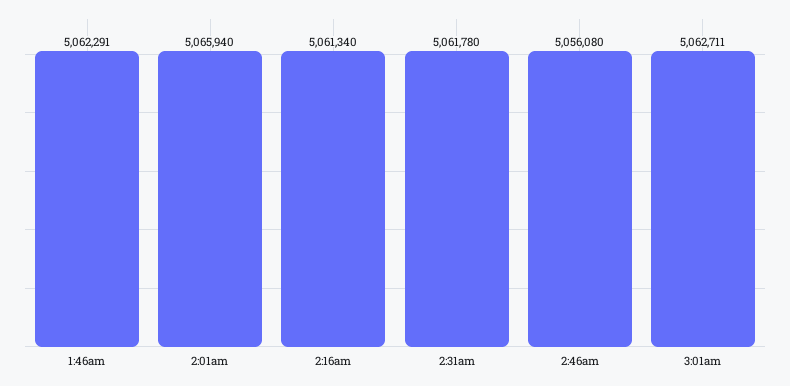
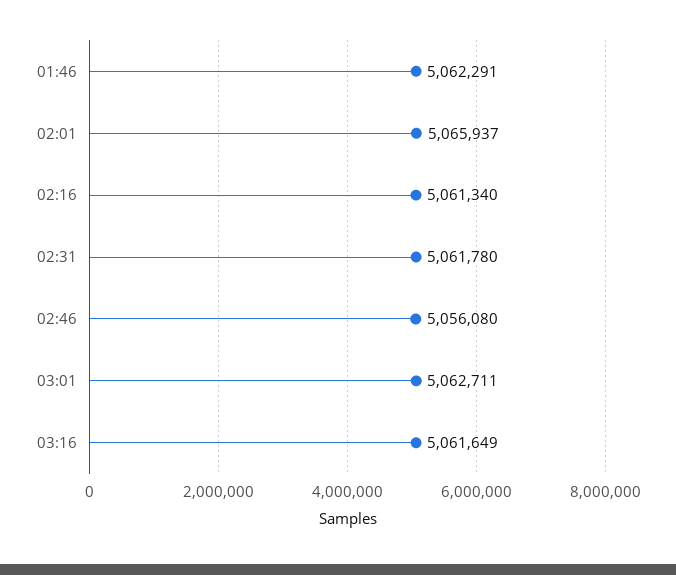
2:01am: 5065940 -> 5065937
03:16: none -> 5061649

